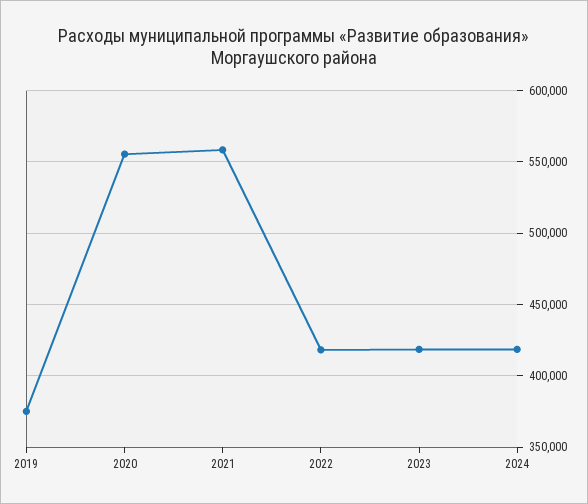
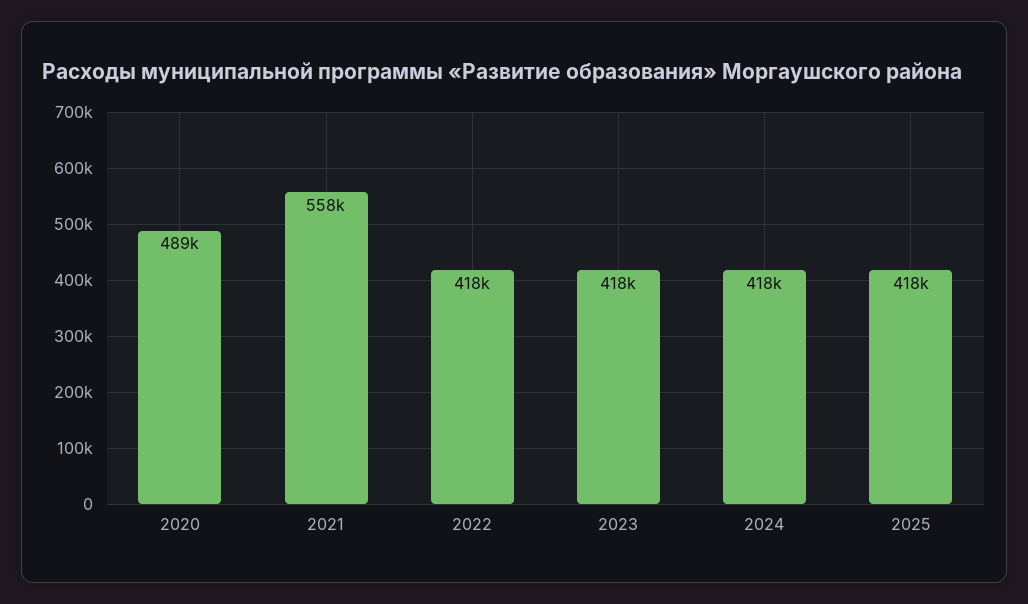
2019: 375000 -> none
2020: 555000 -> 489000
2025: none -> 418000

